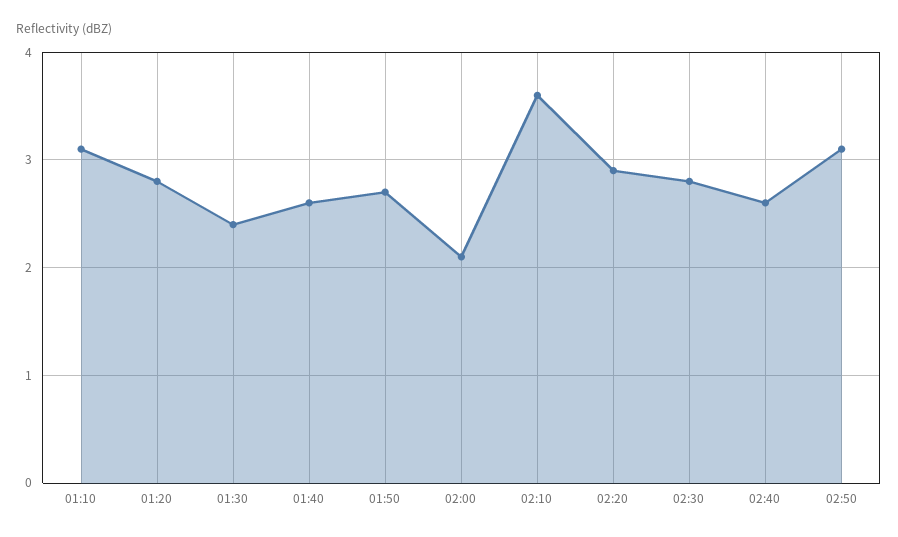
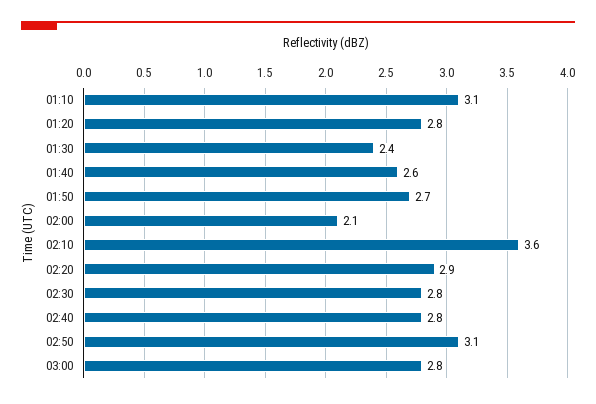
02:40: 2.6 -> 2.8
03:00: none -> 2.8

